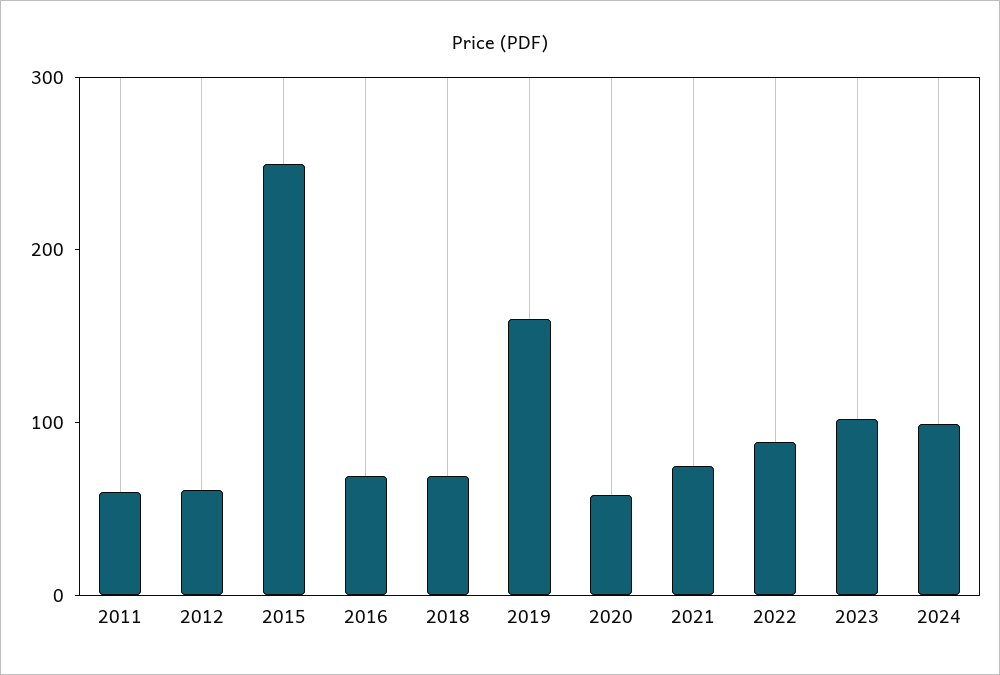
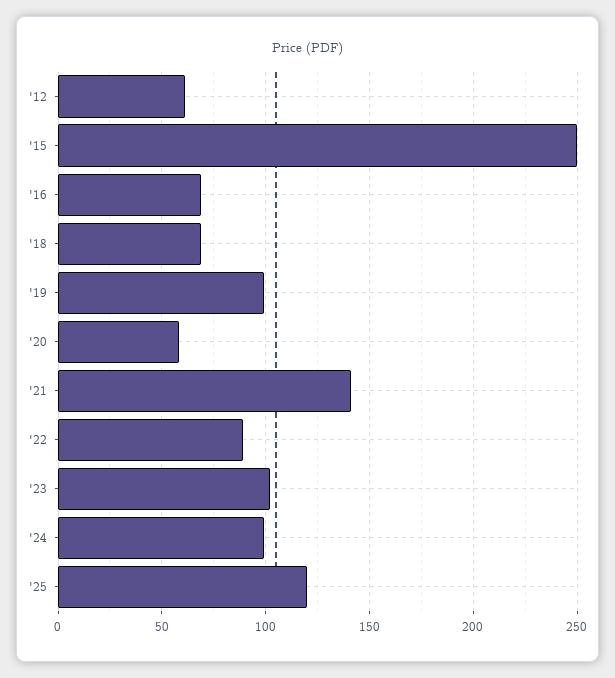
2011: 60 -> none
2019: 160 -> 100
2021: 80 -> 140
'25: none -> 120

